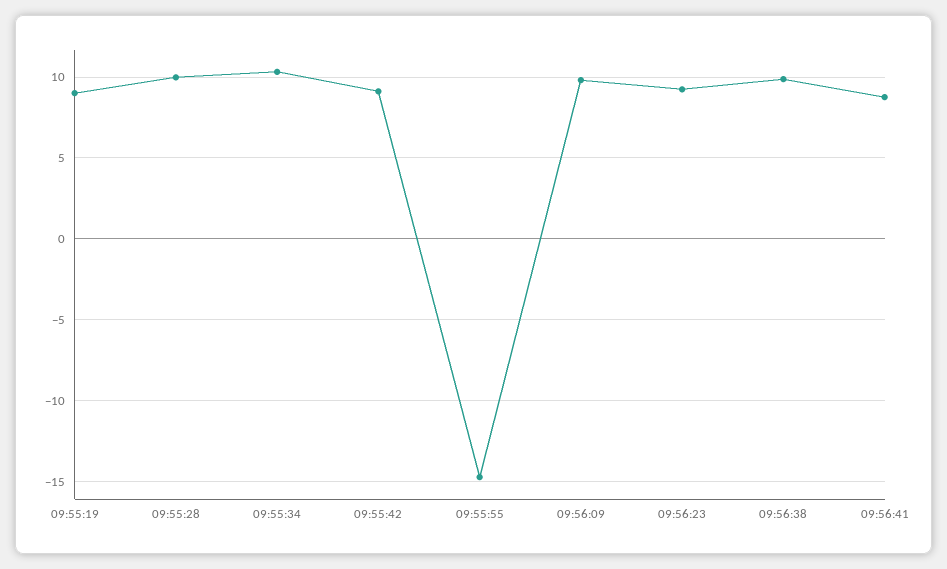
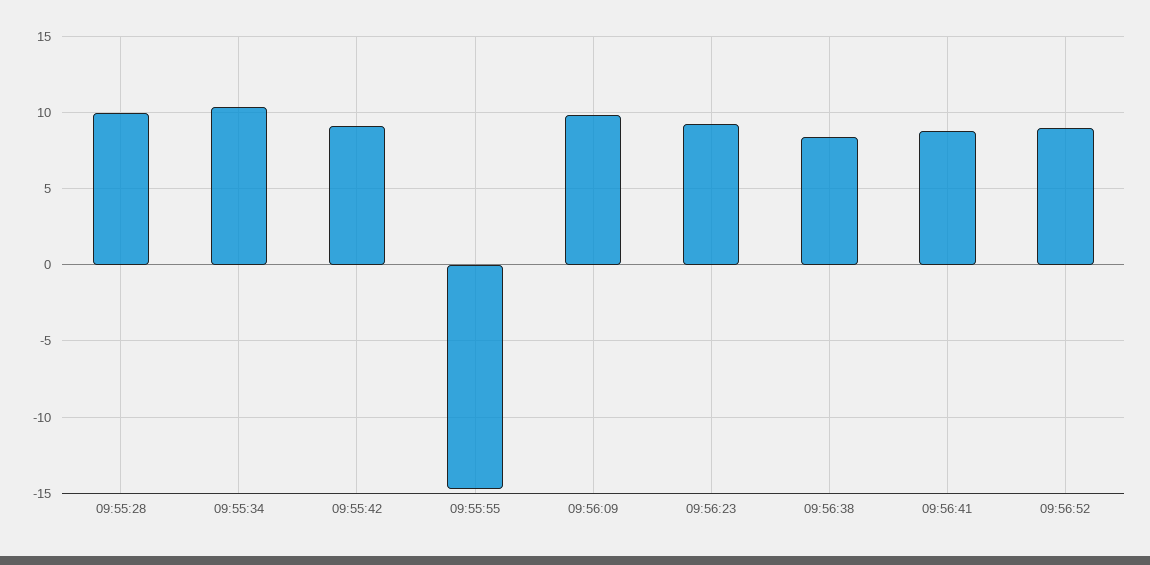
09:55:19: 9 -> none
09:56:38: 10 -> 8.5
09:56:52: none -> 9

